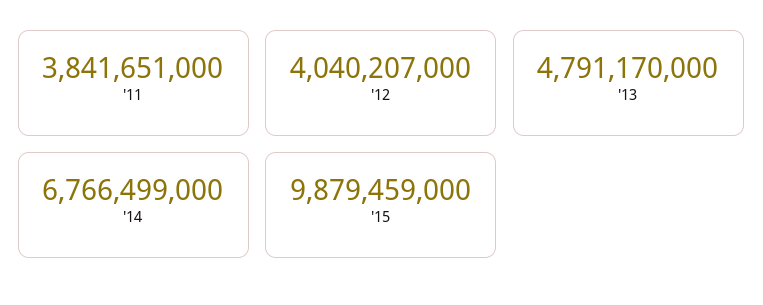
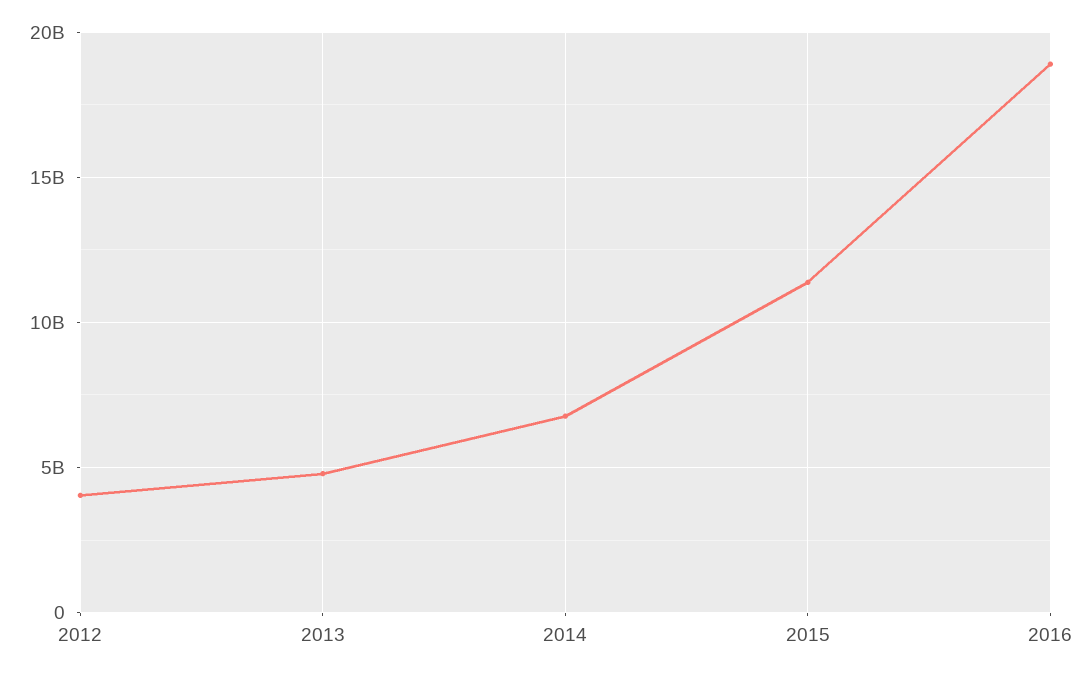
'11: 3841651000 -> none
'15: 9879459000 -> 11500000000
2016: none -> 19000000000

